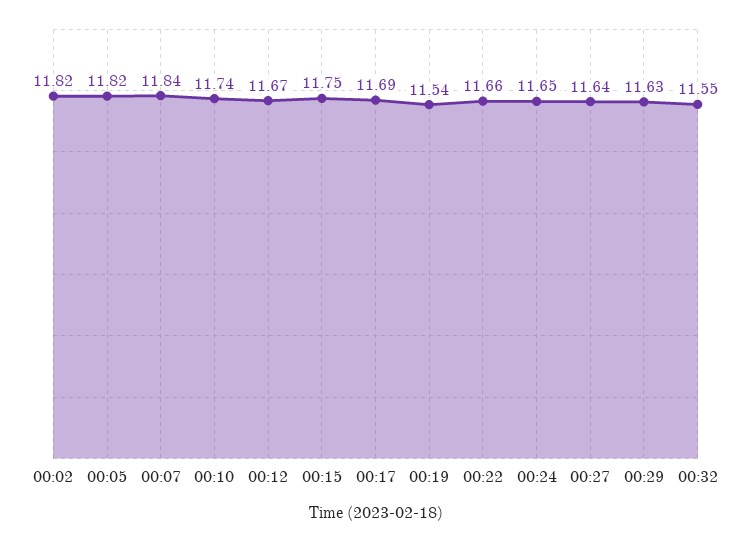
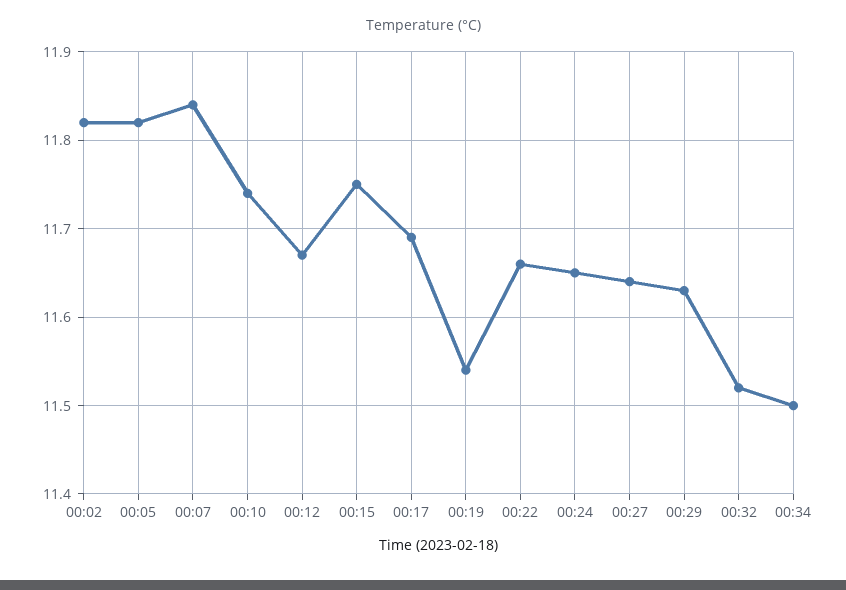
00:32: 11.55 -> 11.52
00:34: none -> 11.5

